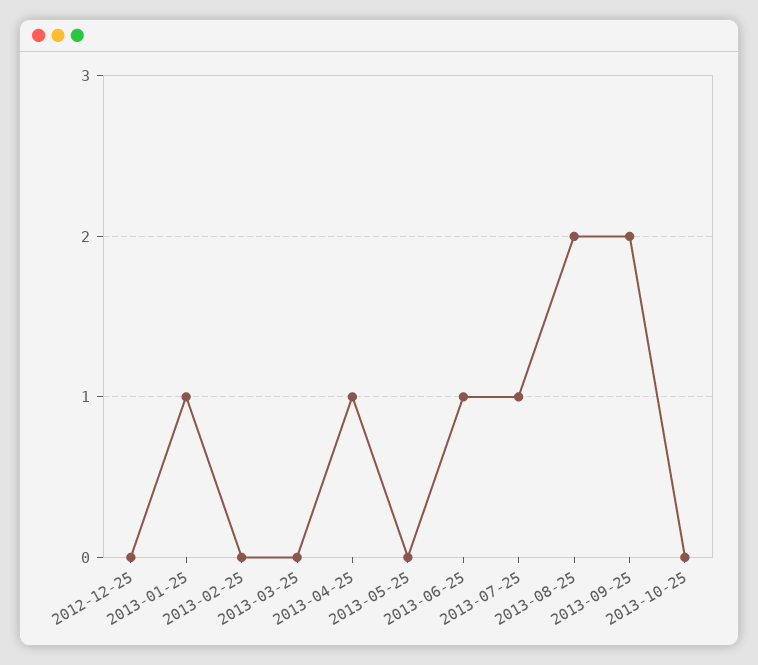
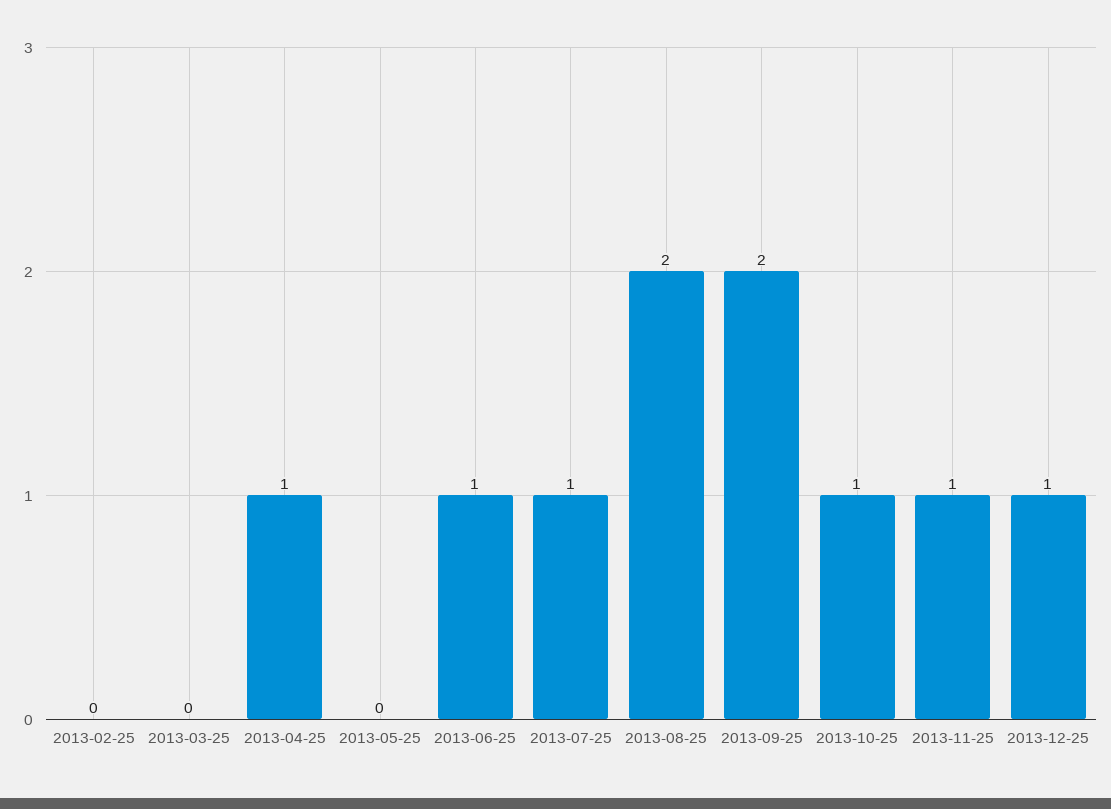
2012-12-25: 0 -> none
2013-01-25: 1 -> none
2013-10-25: 0 -> 1
2013-11-25: none -> 1
2013-12-25: none -> 1

